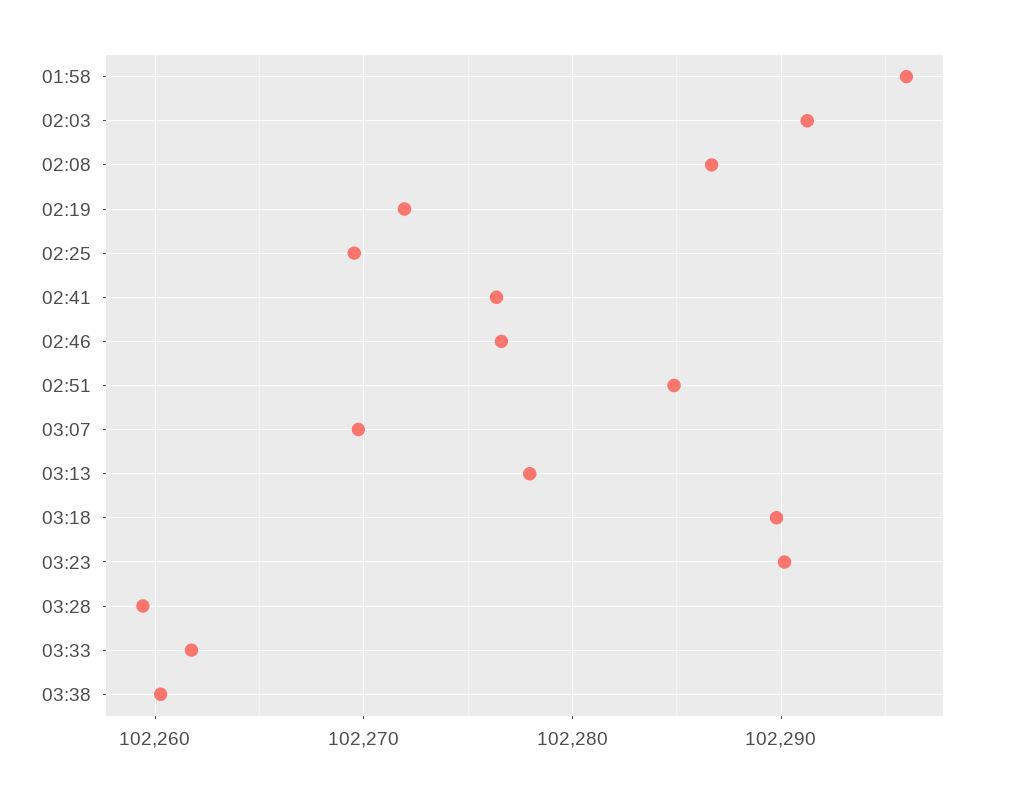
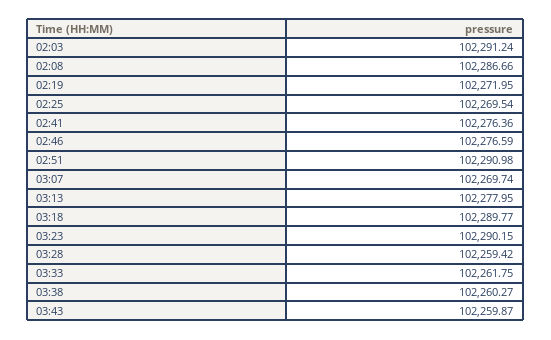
01:58: 102296 -> none
02:51: 102285 -> 102290.98
03:43: none -> 102259.87

